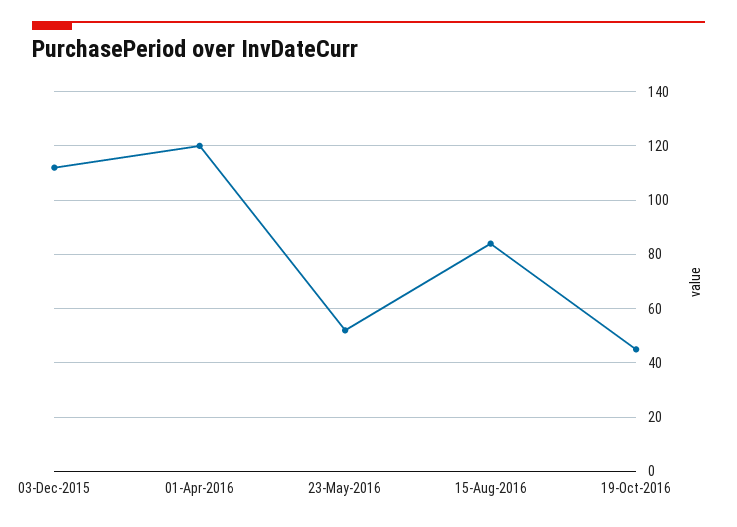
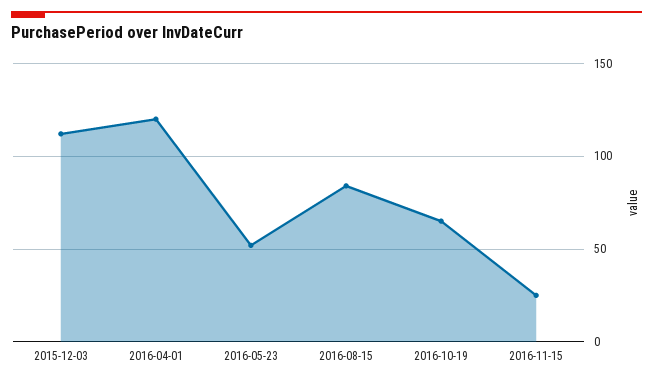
19-Oct-2016: 45 -> 65
2016-11-15: none -> 25

